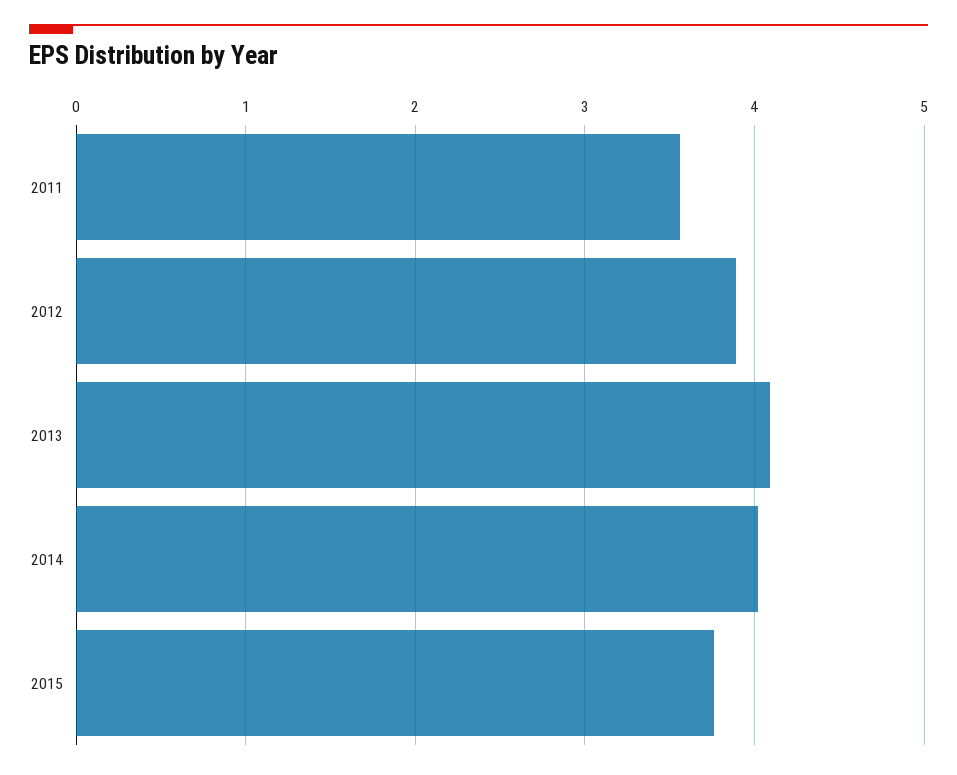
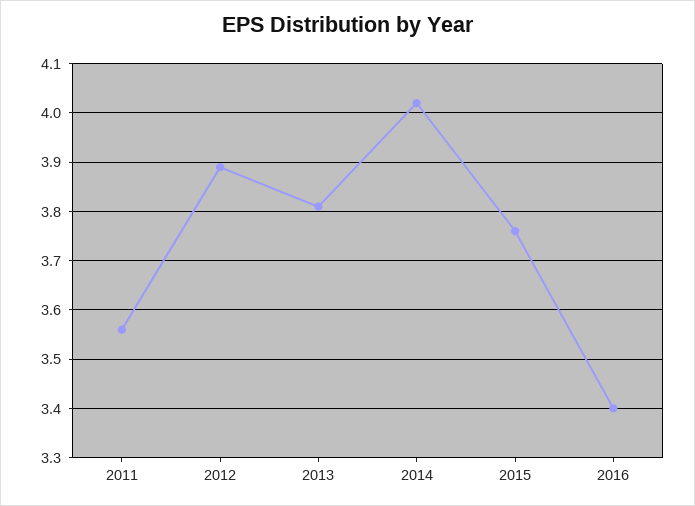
2013: 4.1 -> 3.8
2016: none -> 3.4

